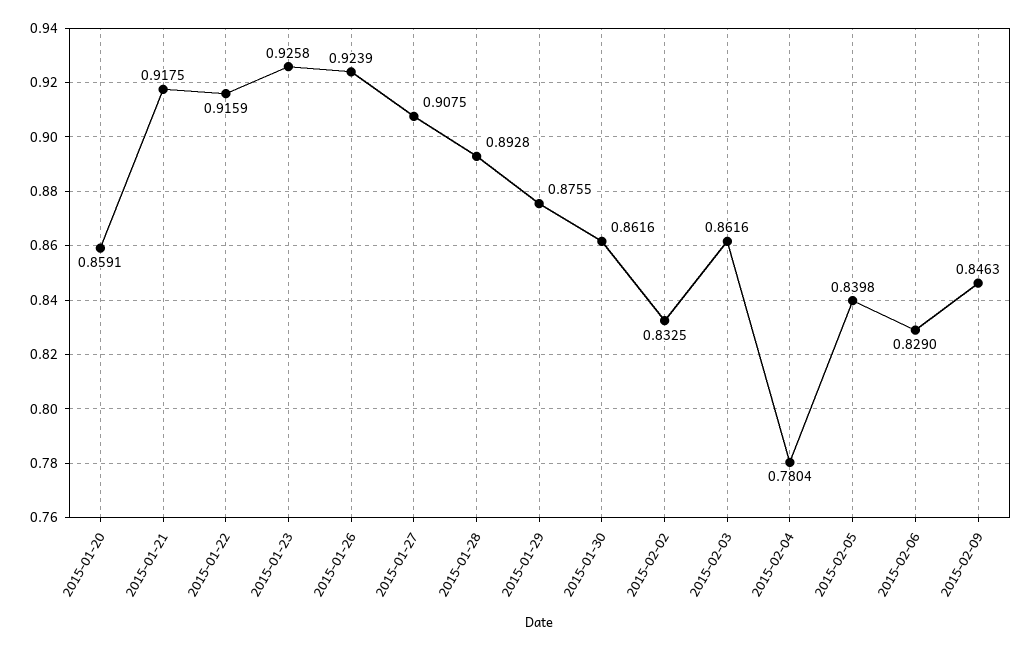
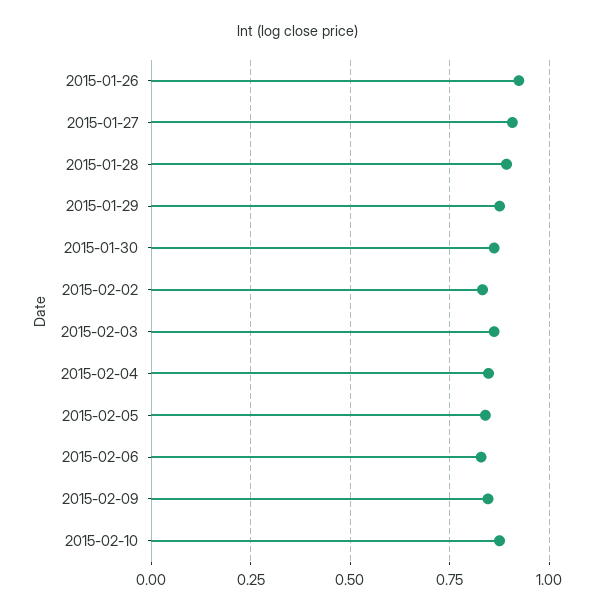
2015-01-20: 0.8591 -> none
2015-01-21: 0.9175 -> none
2015-01-22: 0.9159 -> none
2015-01-23: 0.9258 -> none
2015-02-04: 0.7804 -> 0.85
2015-02-10: none -> 0.875

